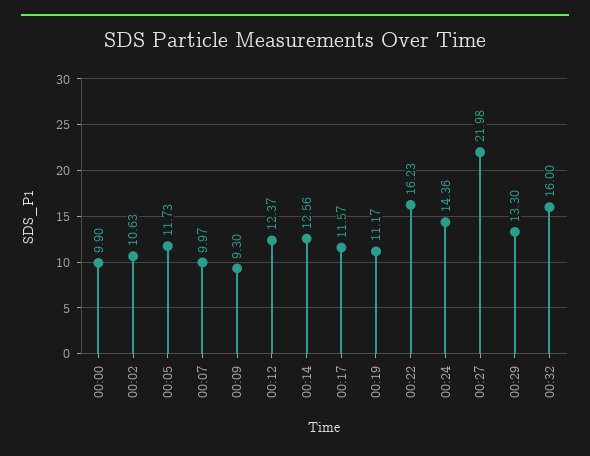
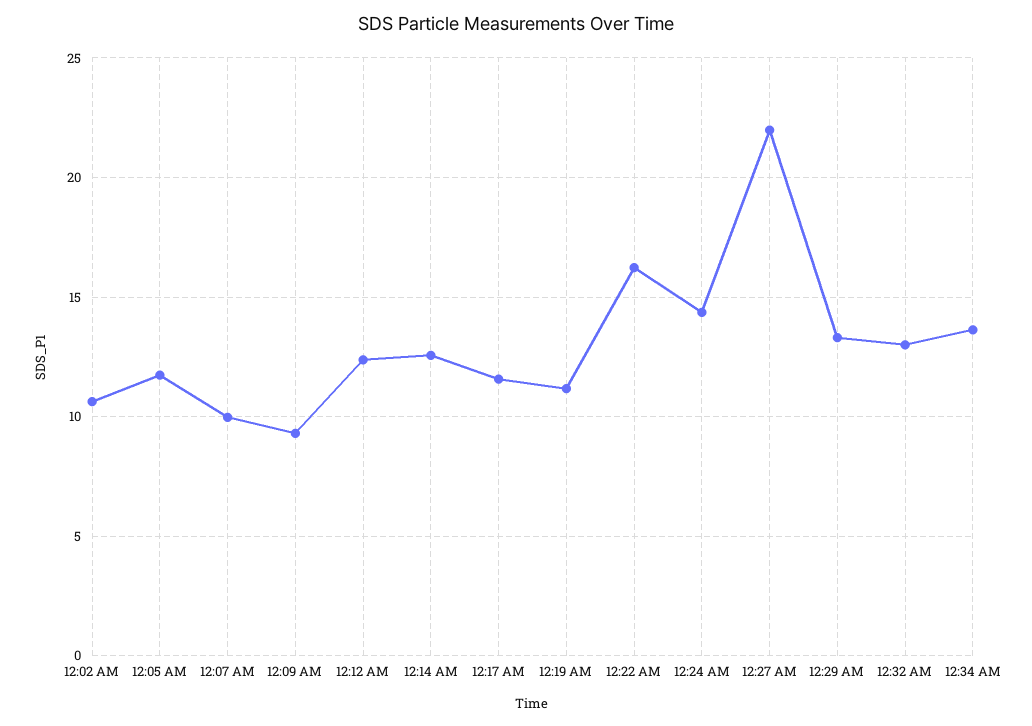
00:00: 9.9 -> none
00:32: 16 -> 13
12:34 AM: none -> 13.5

